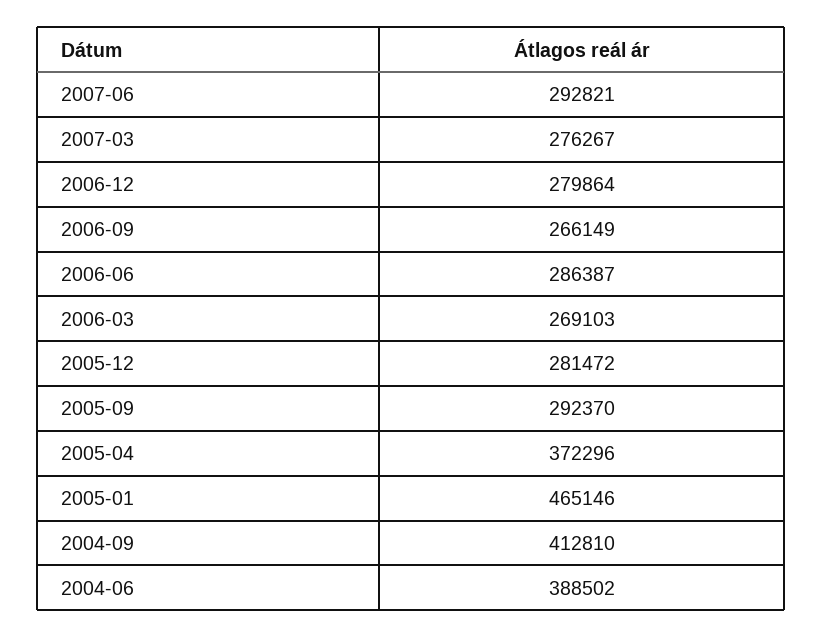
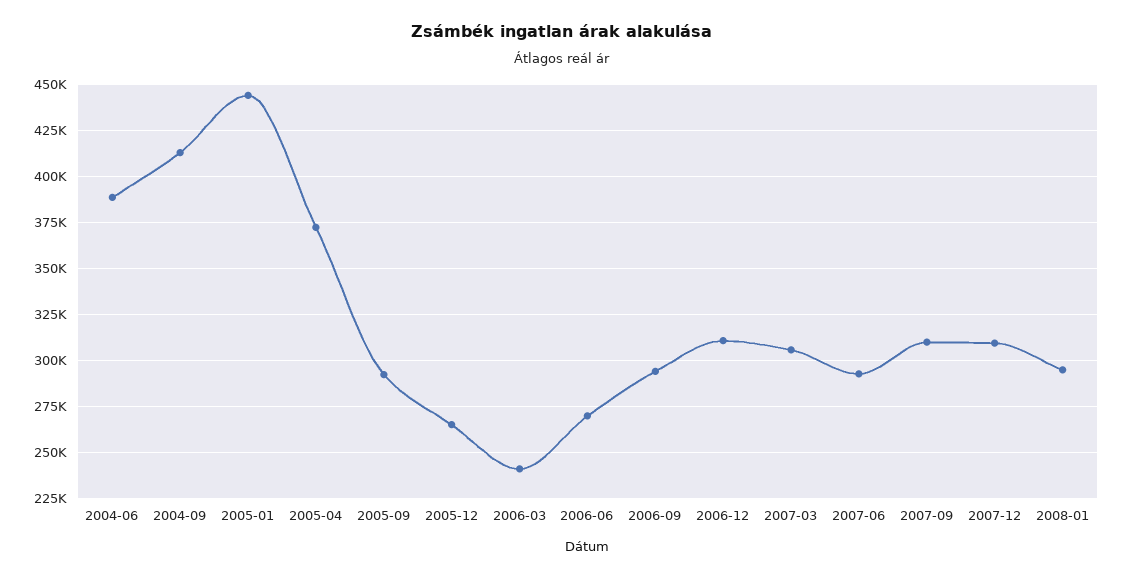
2007-03: 276267 -> 305000
2006-12: 279864 -> 310000
2006-09: 266149 -> 295000
2006-06: 286387 -> 270000
2006-03: 269103 -> 240000
2005-12: 281472 -> 265000
2005-01: 465146 -> 445000
2007-09: none -> 310000
2007-12: none -> 310000
2008-01: none -> 295000

